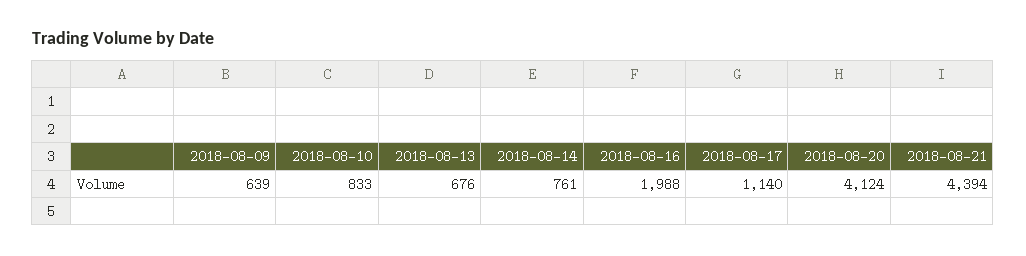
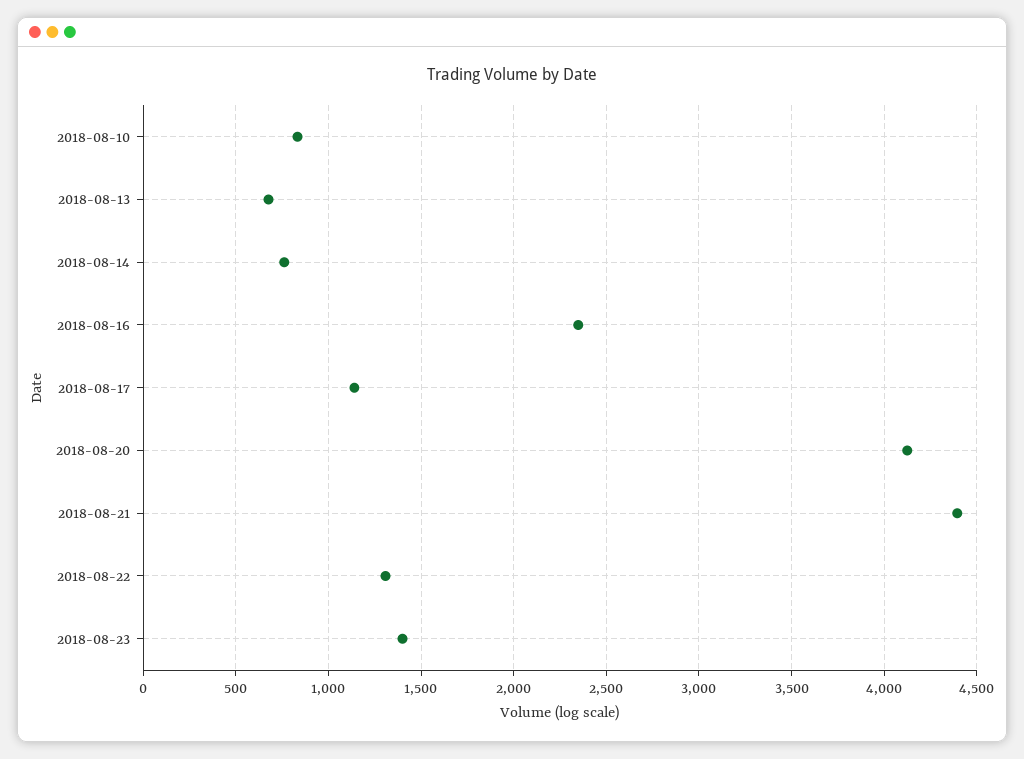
2018-08-09: 639 -> none
2018-08-16: 1988 -> 2350
2018-08-22: none -> 1300
2018-08-23: none -> 1400

